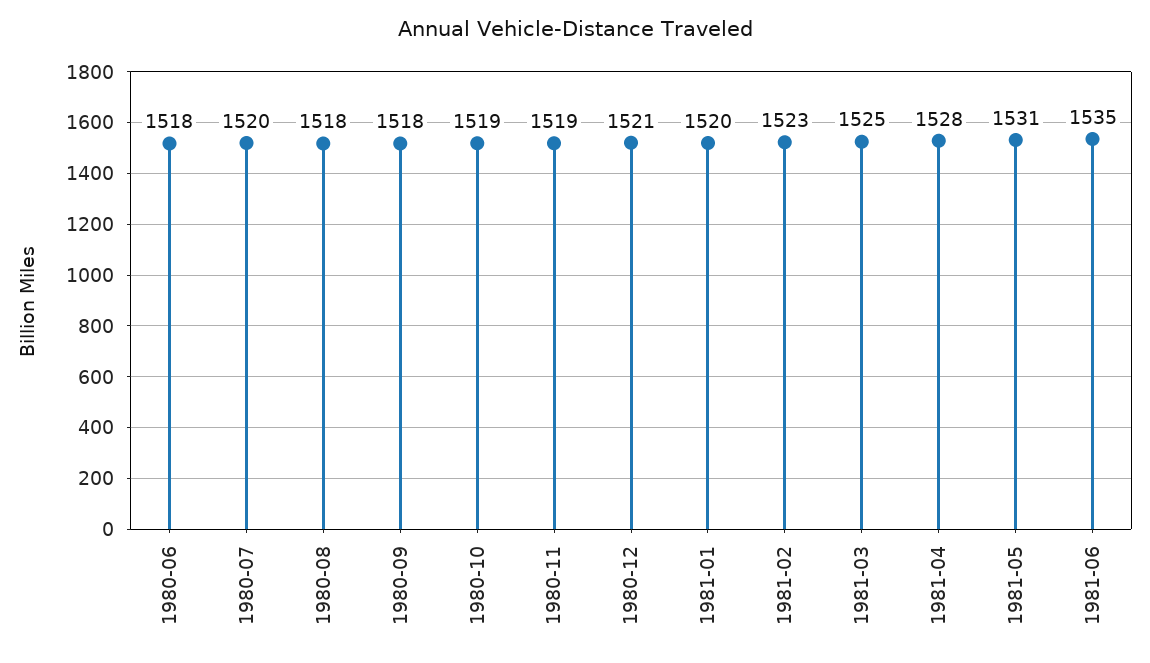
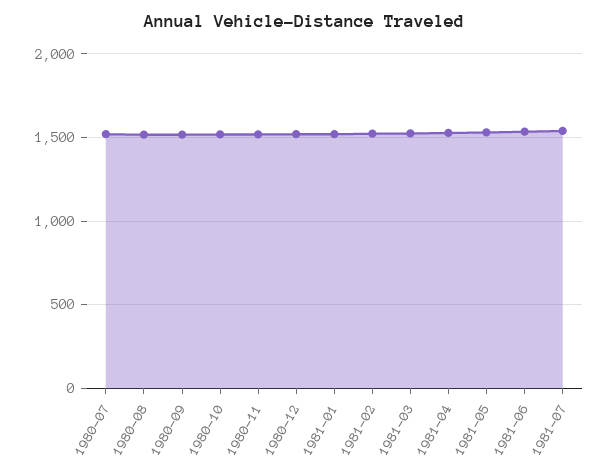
1980-06: 1518 -> none
1981-07: none -> 1550

